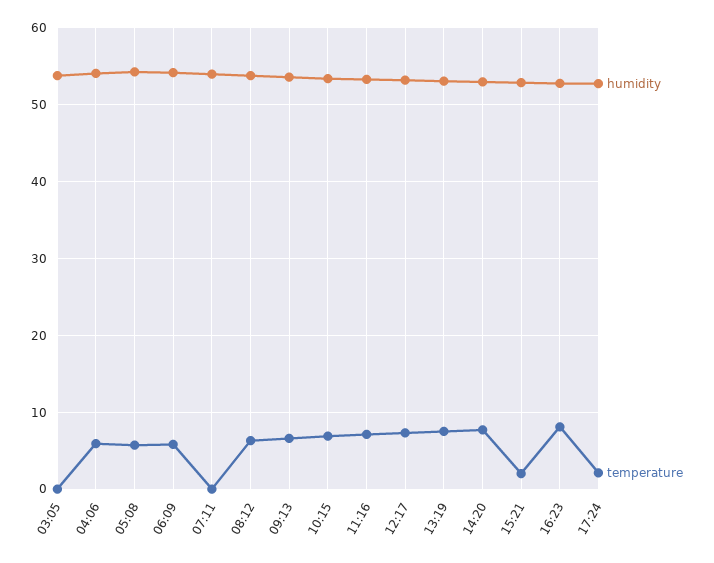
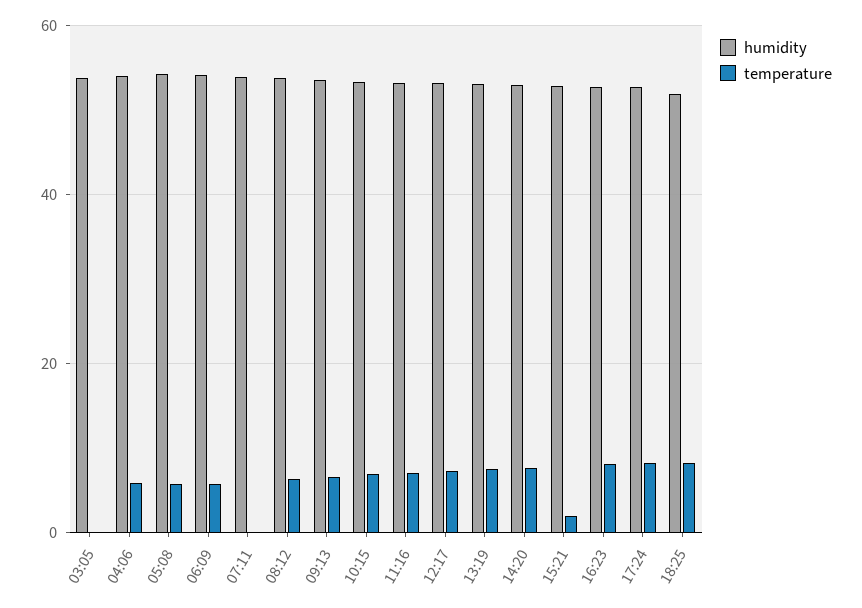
temperature, 17:24: 2 -> 8
humidity, 18:25: none -> 52
temperature, 18:25: none -> 8

